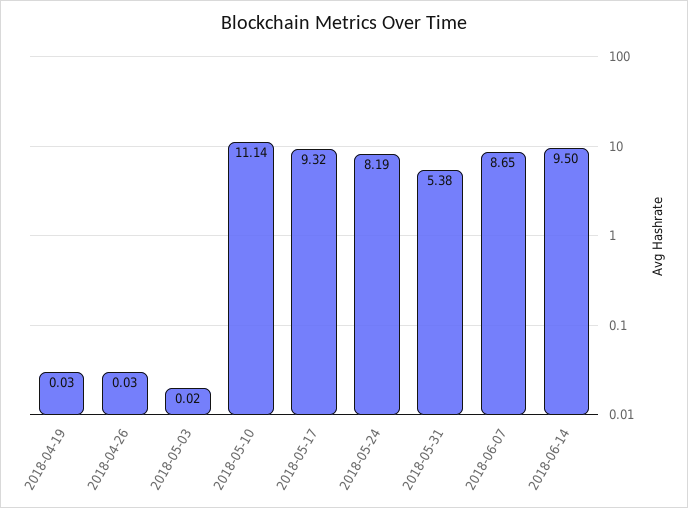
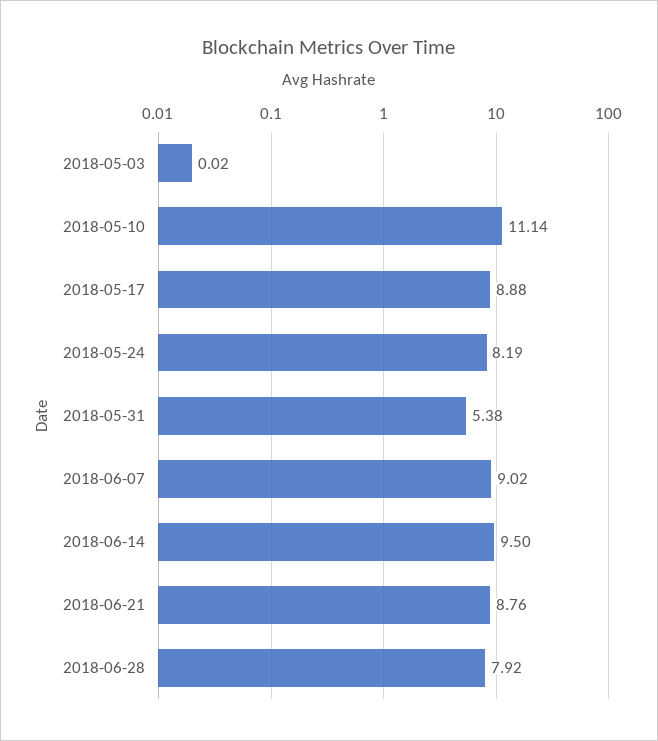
2018-04-19: 0.03 -> none
2018-04-26: 0.03 -> none
2018-05-17: 9.32 -> 8.88
2018-06-07: 8.65 -> 9.02
2018-06-21: none -> 8.76
2018-06-28: none -> 7.92

